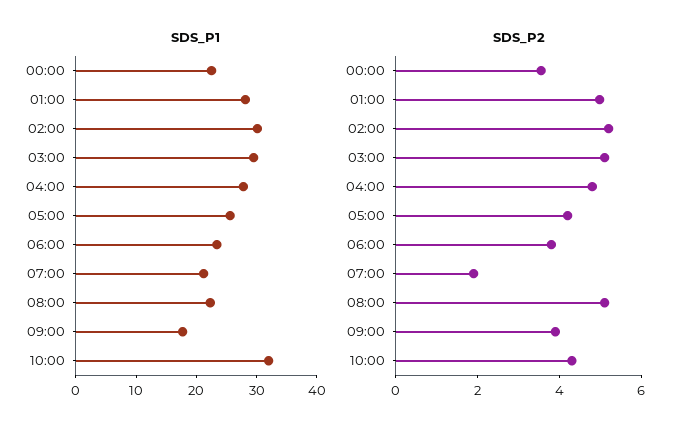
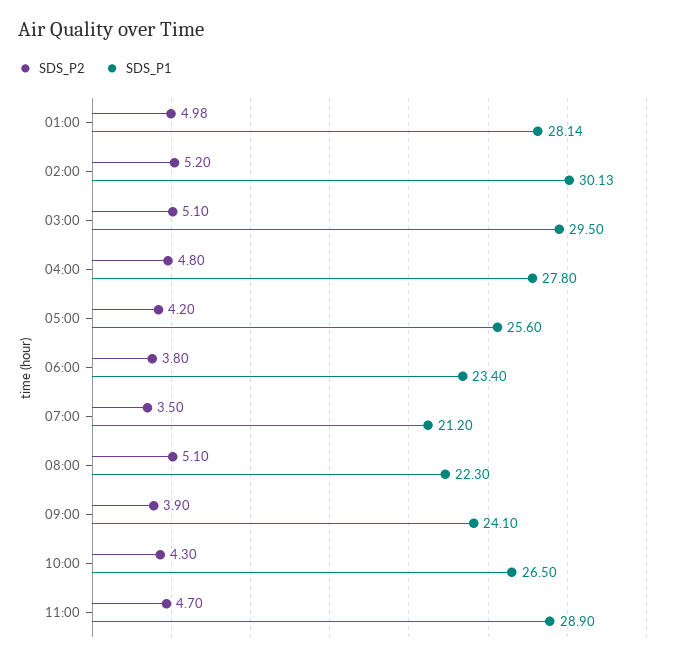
SDS_P1, 00:00: 22 -> none
SDS_P1, 09:00: 18 -> 24.1
SDS_P1, 10:00: 32 -> 26.5
SDS_P2, 00:00: 3.5 -> none
SDS_P2, 07:00: 2 -> 3.5
SDS_P2, 11:00: none -> 4.7
SDS_P1, 11:00: none -> 28.9

